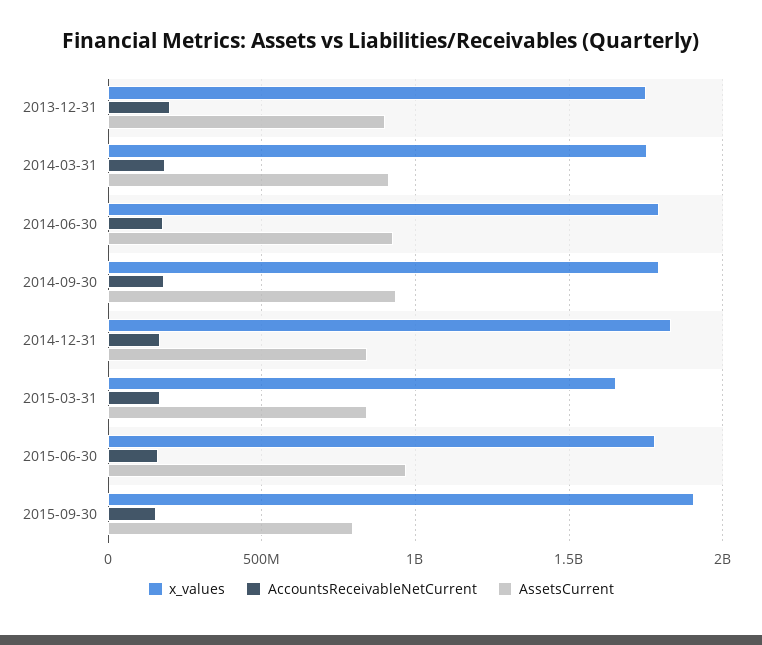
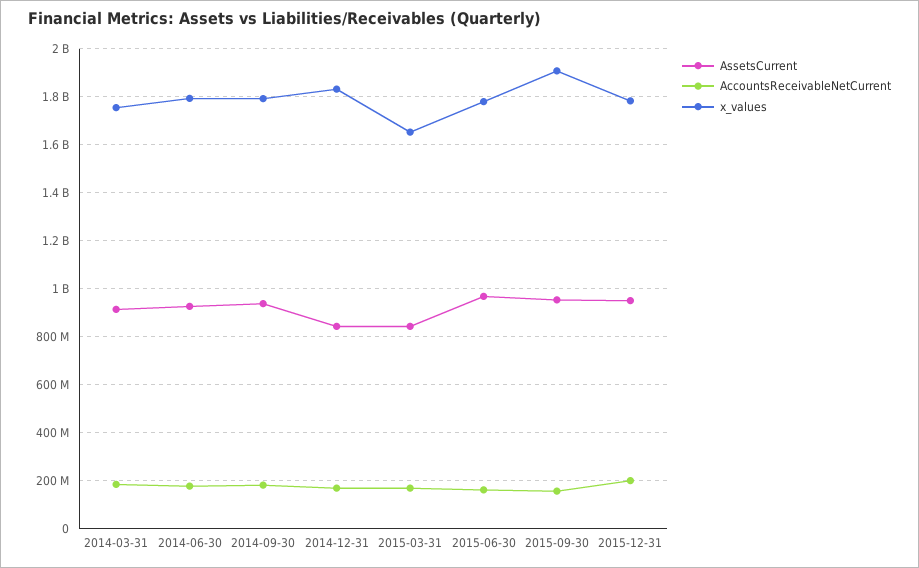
x_values, 2013-12-31: 1750000000 -> none
AccountsReceivableNetCurrent, 2013-12-31: 200000000 -> none
AssetsCurrent, 2013-12-31: 900000000 -> none
AssetsCurrent, 2015-09-30: 800000000 -> 950000000
AssetsCurrent, 2015-12-31: none -> 950000000
AccountsReceivableNetCurrent, 2015-12-31: none -> 200000000
x_values, 2015-12-31: none -> 1775000000

